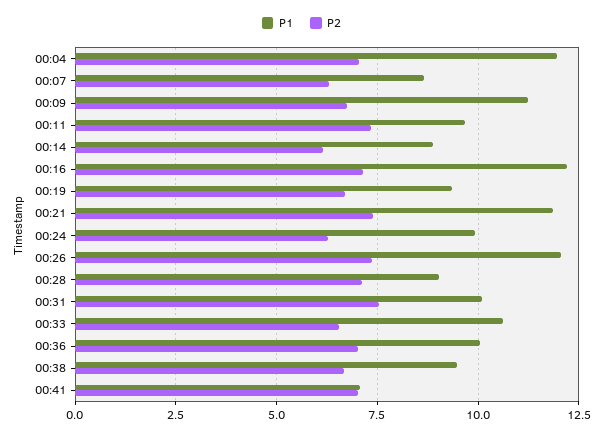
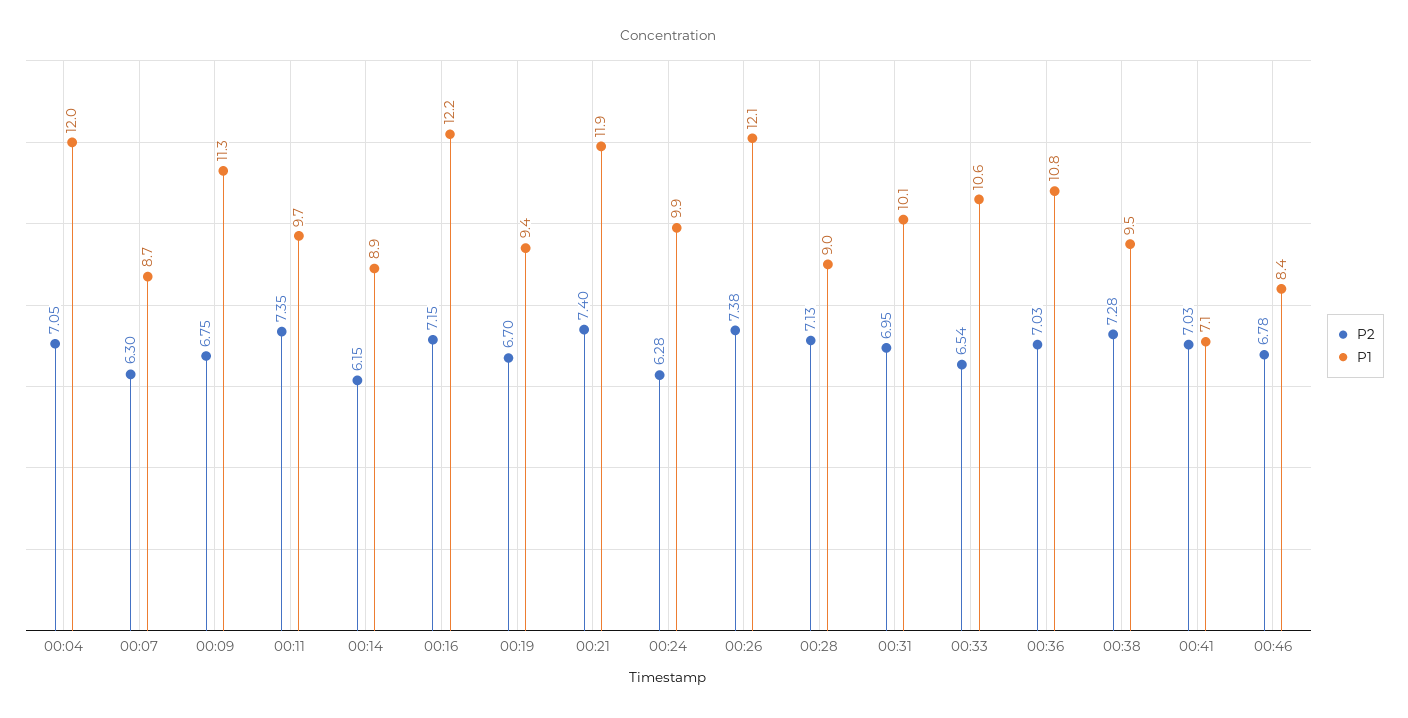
P2, 00:31: 7.5 -> 6.95
P1, 00:36: 10 -> 10.8
P2, 00:38: 6.75 -> 7.28
P2, 00:46: none -> 6.78
P1, 00:46: none -> 8.4

